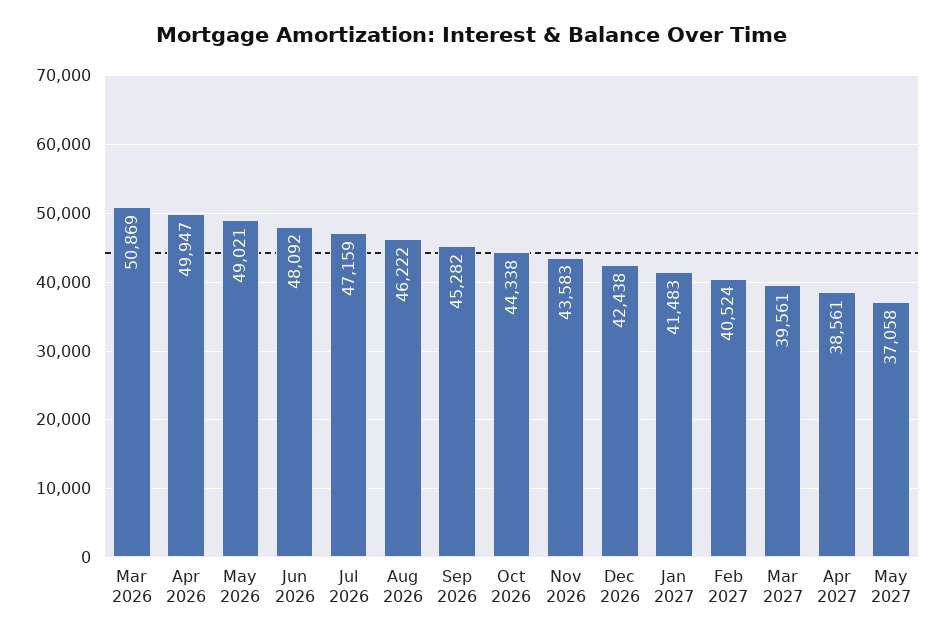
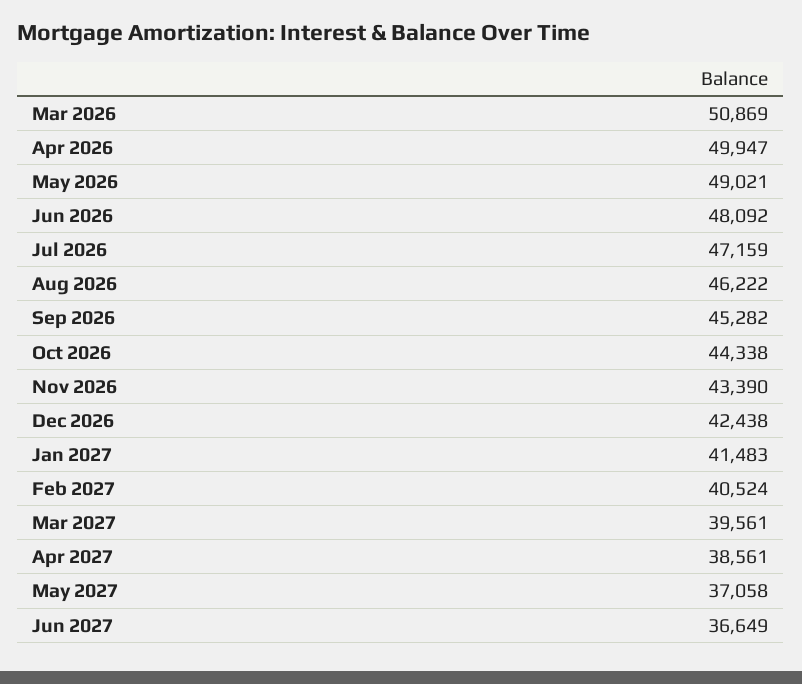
Nov 2026: 43583 -> 43390
Jun 2027: none -> 36649

